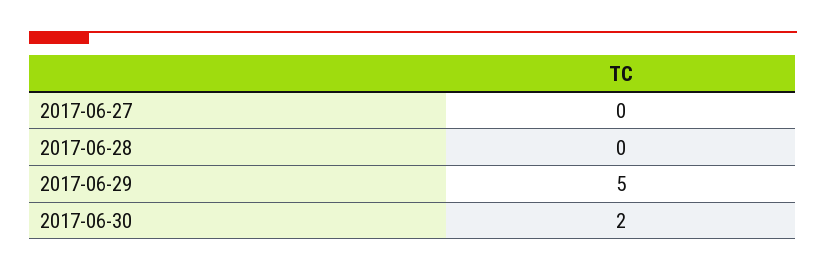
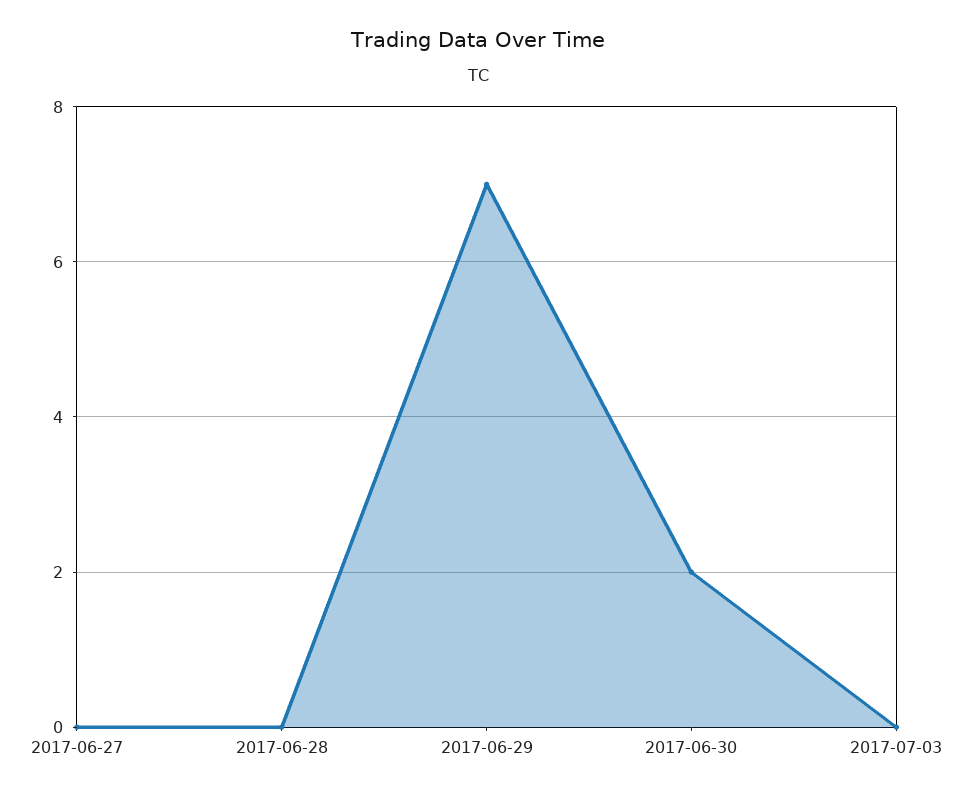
2017-06-29: 5 -> 7
2017-07-03: none -> 0

